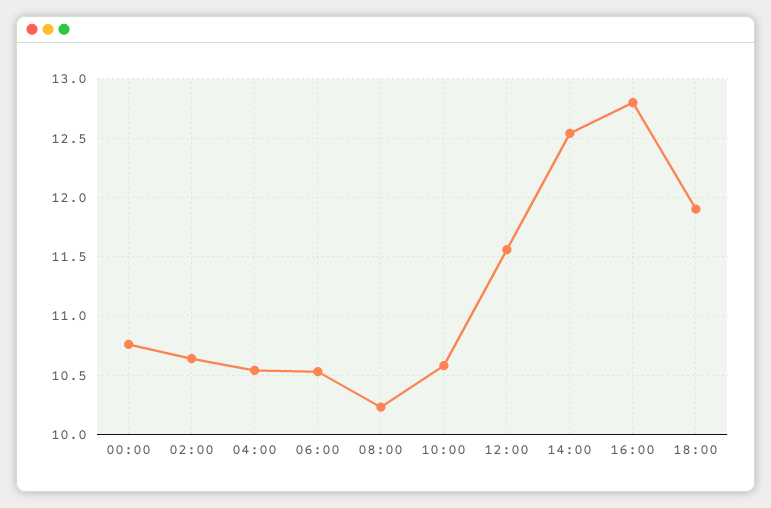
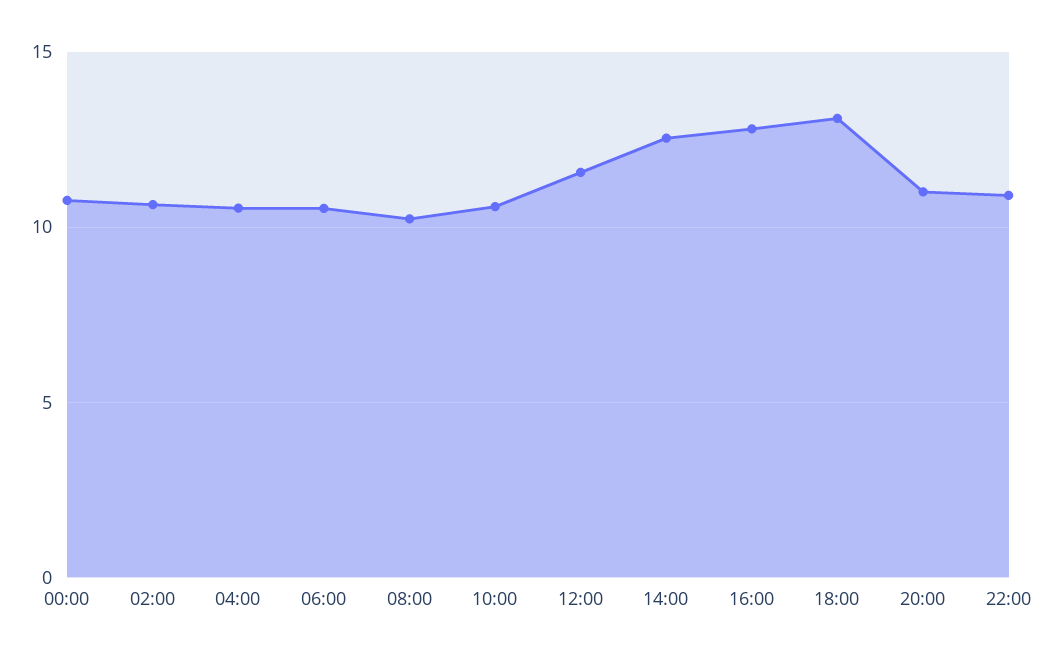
18:00: 11.9 -> 13
20:00: none -> 11
22:00: none -> 11

